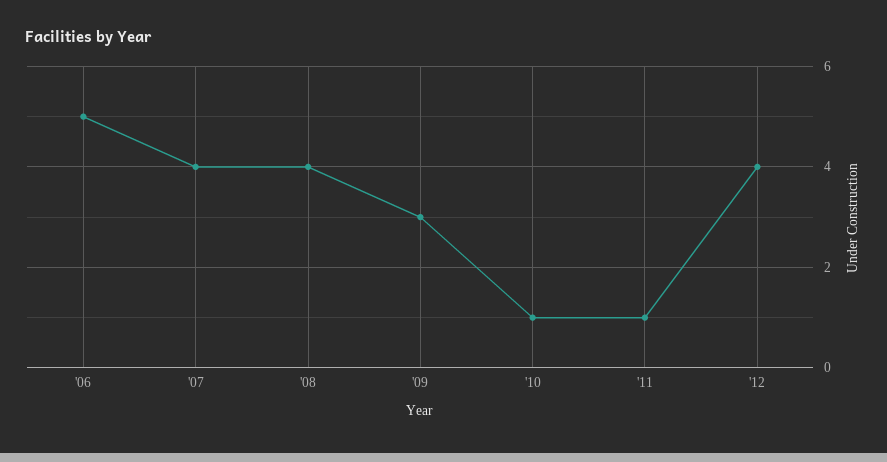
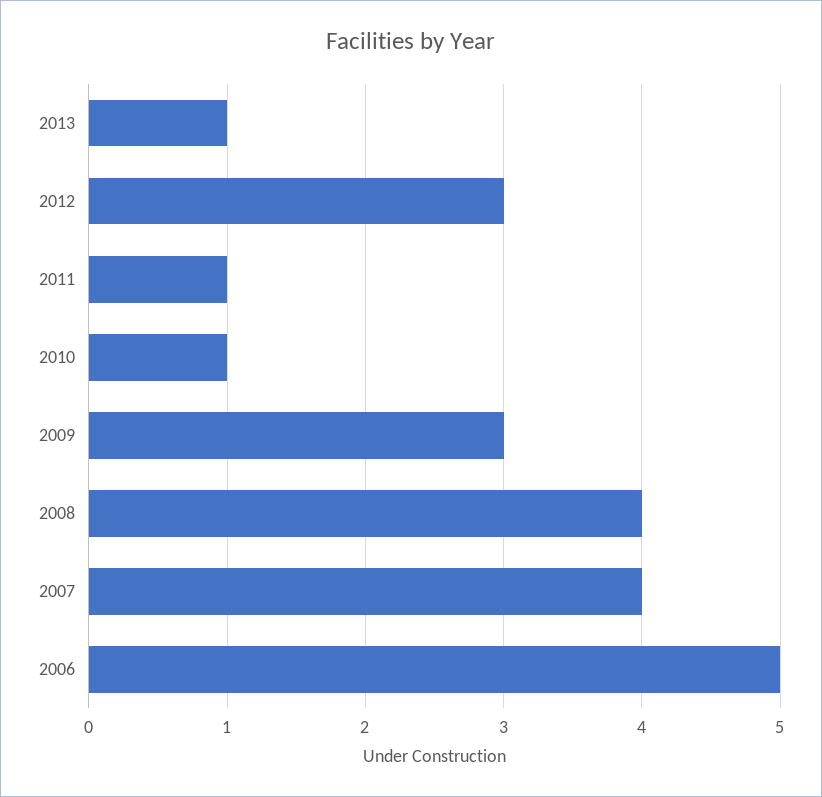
'12: 4 -> 3
2013: none -> 1

